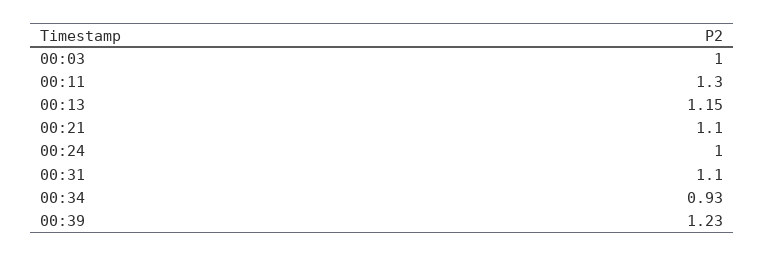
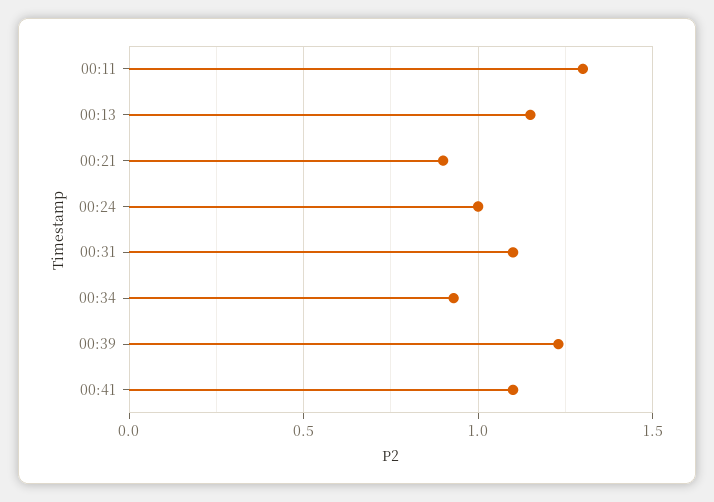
00:03: 1 -> none
00:21: 1.1 -> 0.9
00:41: none -> 1.1

